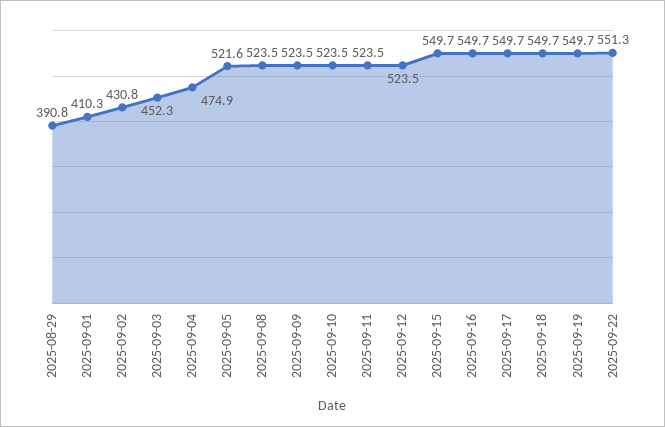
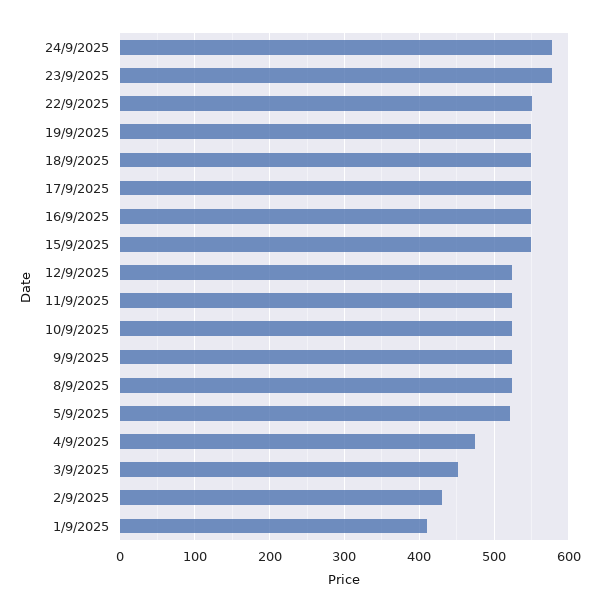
2025-08-29: 390.8 -> none
24/9/2025: none -> 580
23/9/2025: none -> 580

